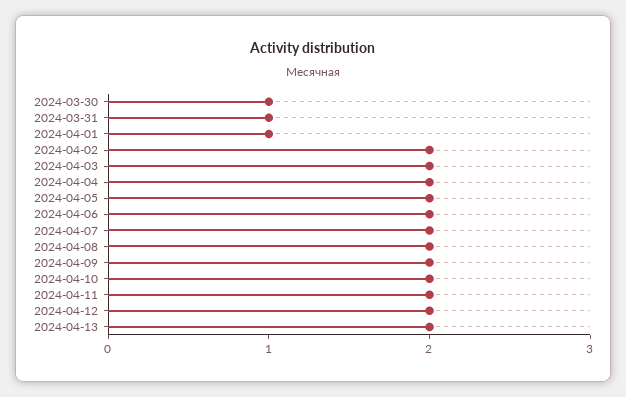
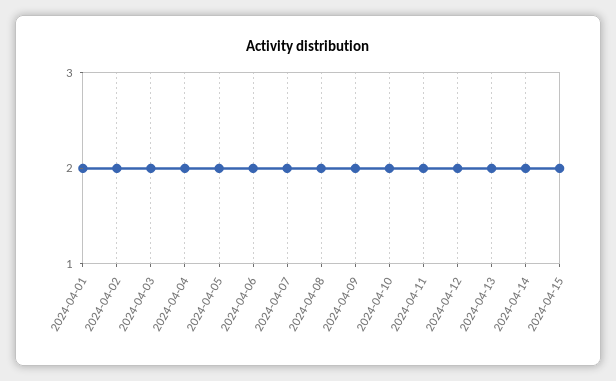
2024-03-30: 1 -> none
2024-03-31: 1 -> none
2024-04-01: 1 -> 2
2024-04-14: none -> 2
2024-04-15: none -> 2

